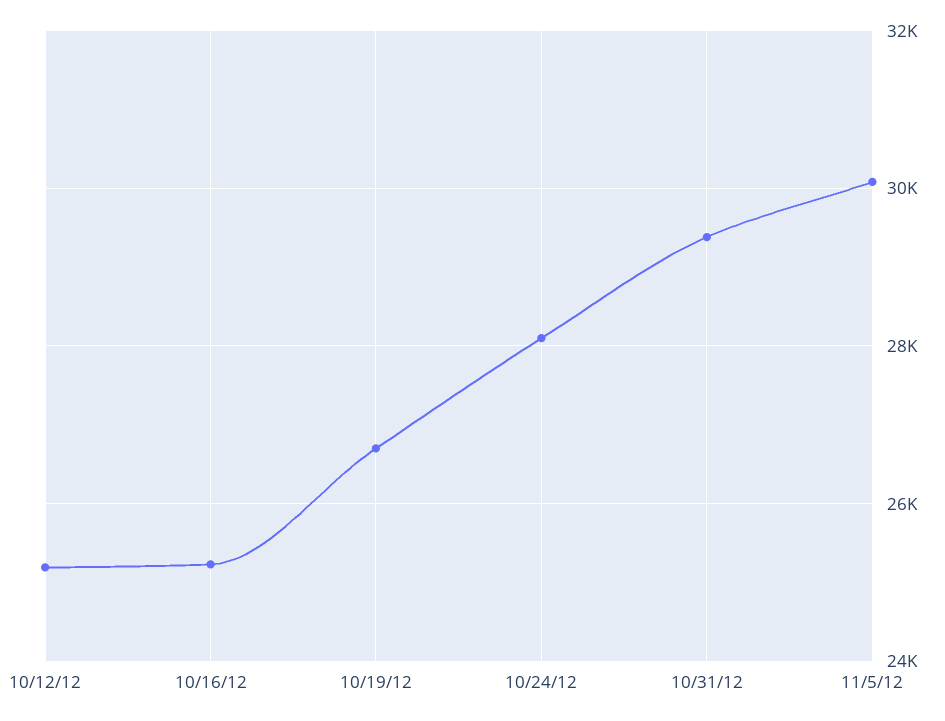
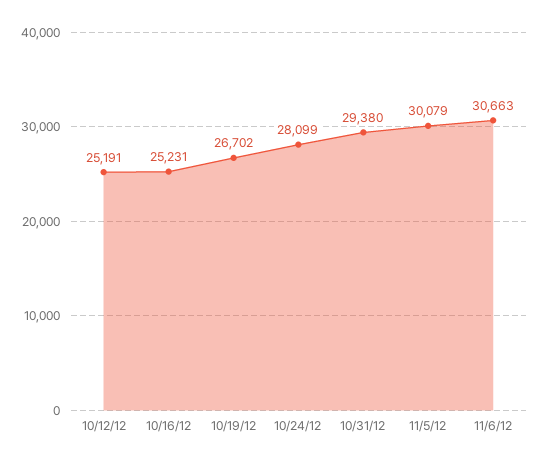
11/6/12: none -> 30663

